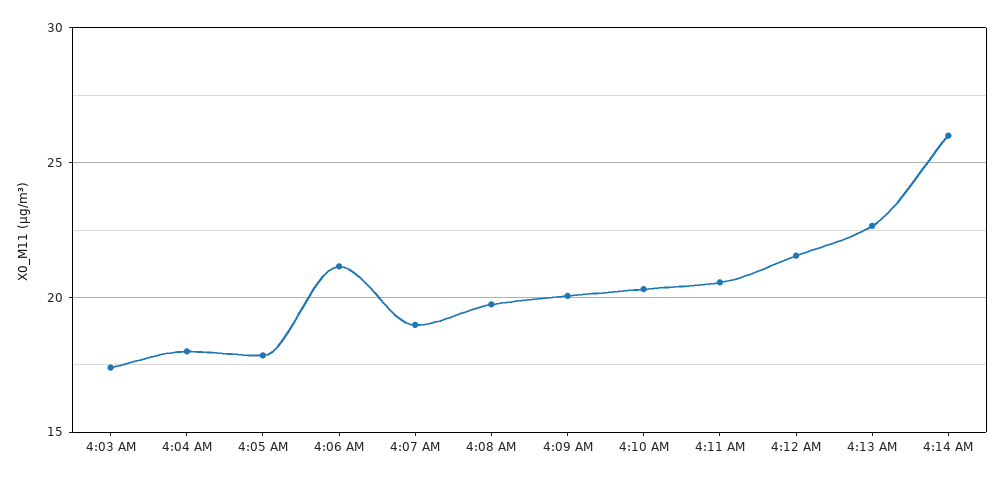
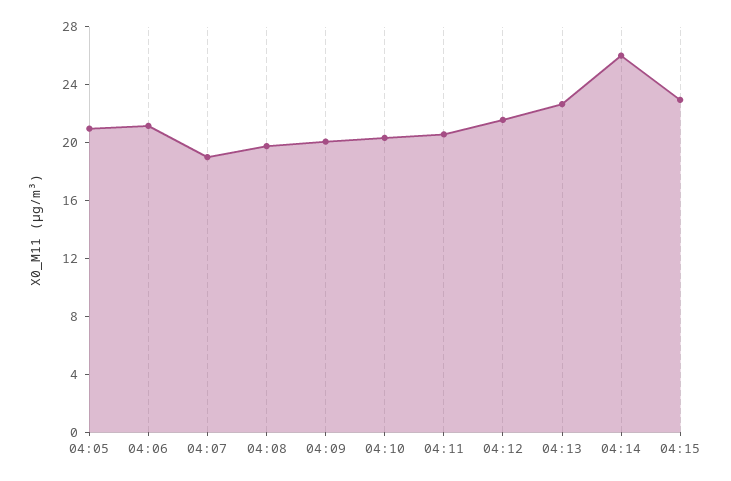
4:03 AM: 17.5 -> none
4:04 AM: 18 -> none
4:05 AM: 18 -> 21
04:15: none -> 23

